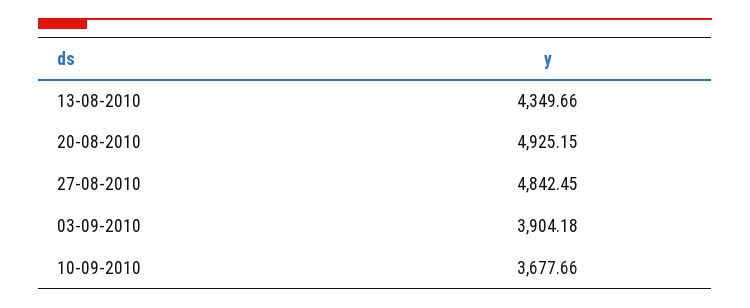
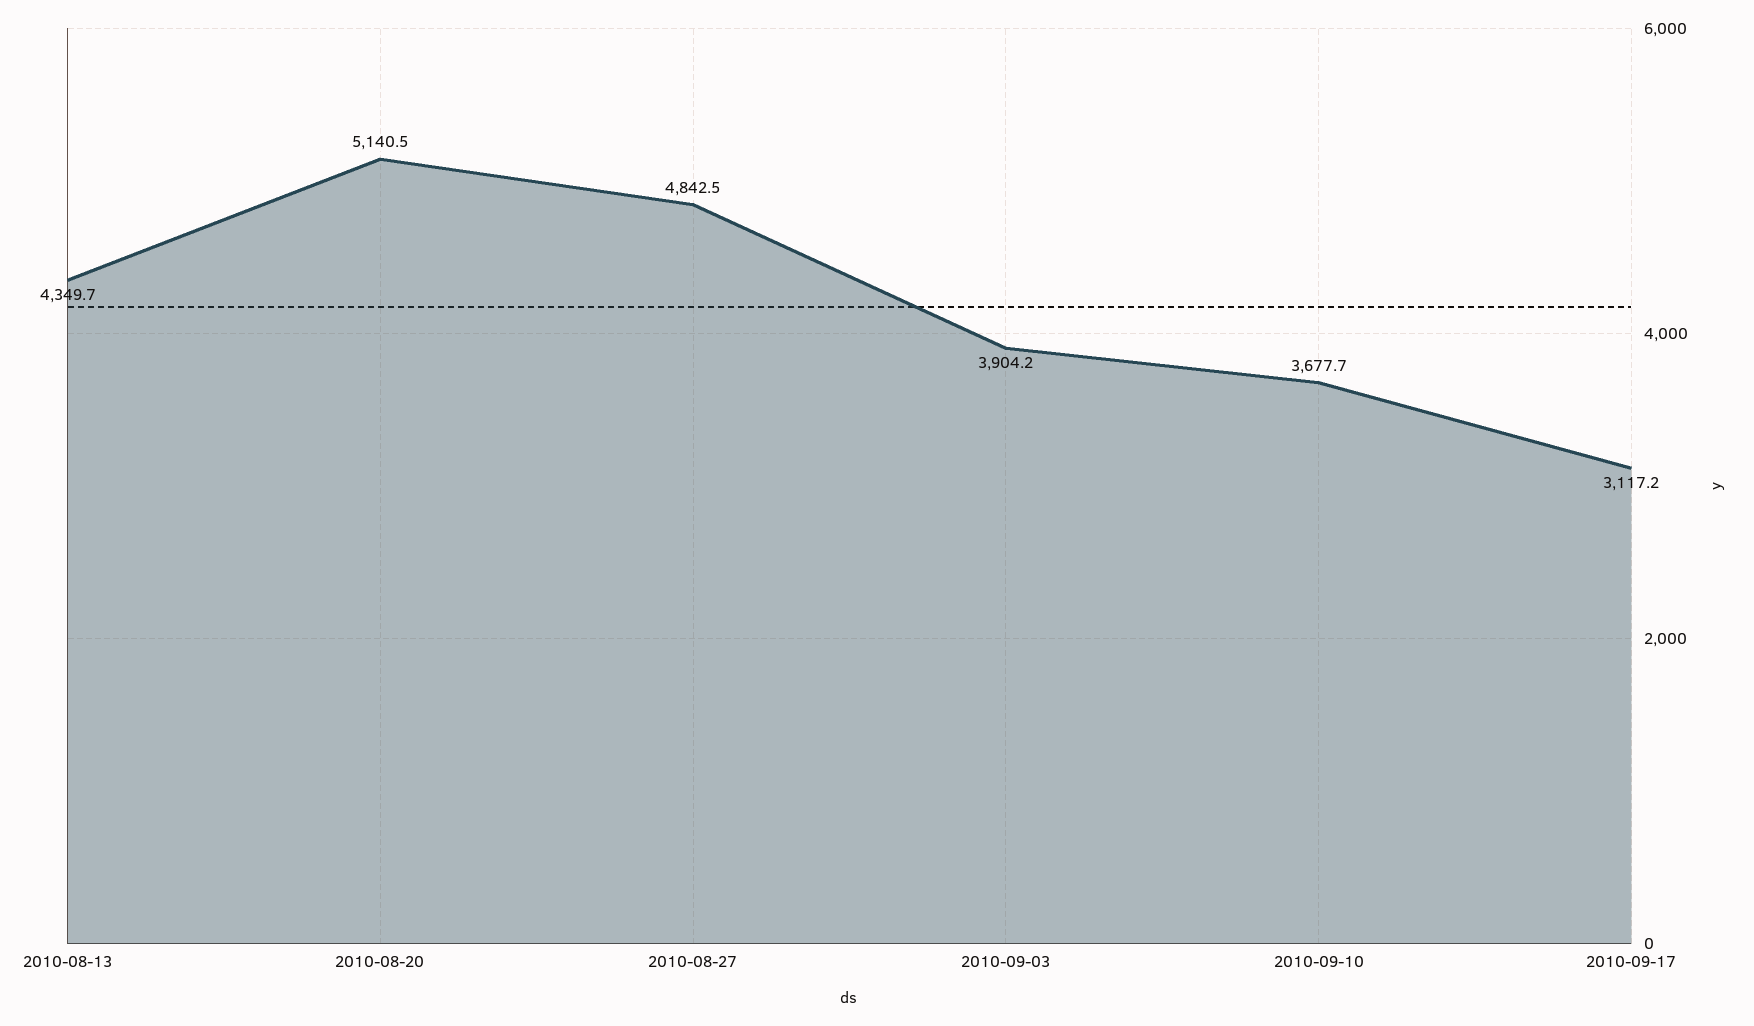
20-08-2010: 4925.15 -> 5140.5
2010-09-17: none -> 3117.2

